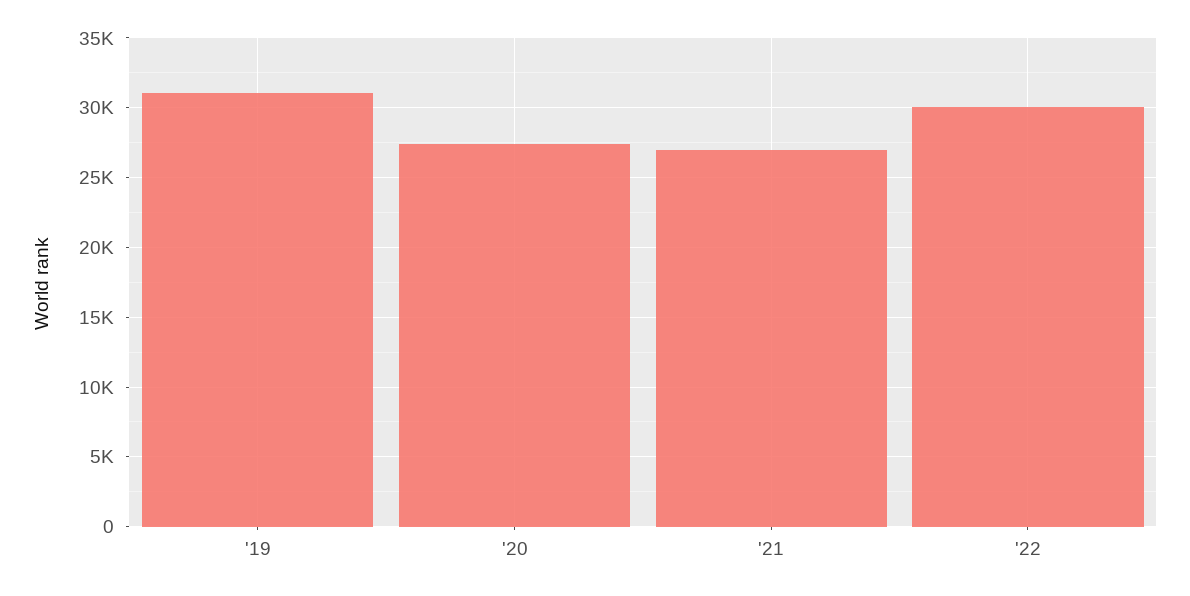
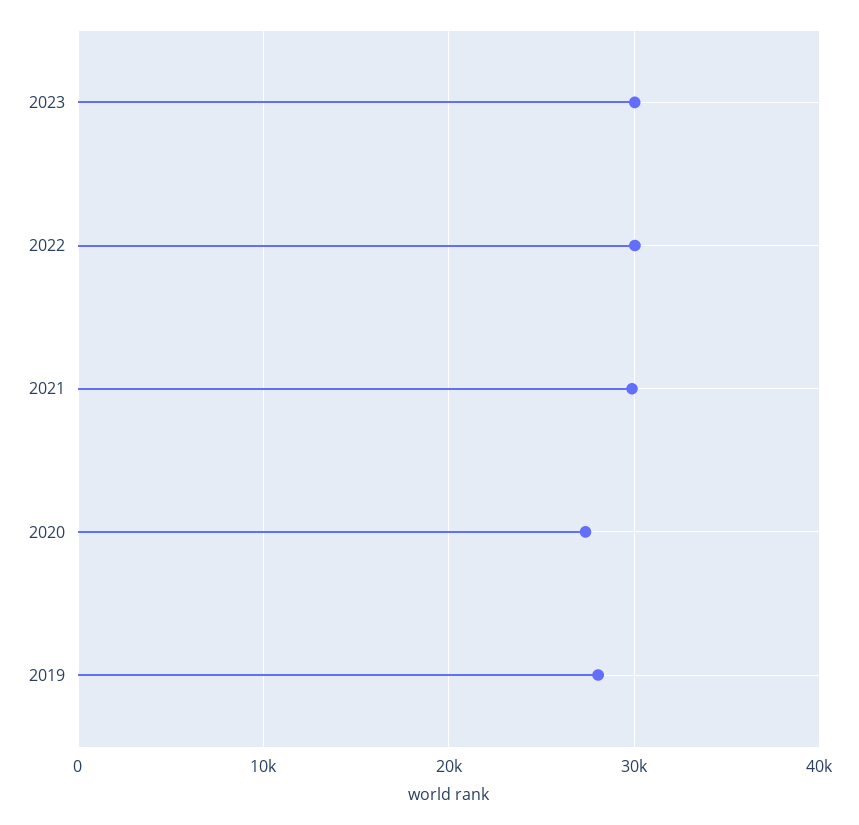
'19: 31000 -> 28000
'21: 27000 -> 30000
2023: none -> 30000

